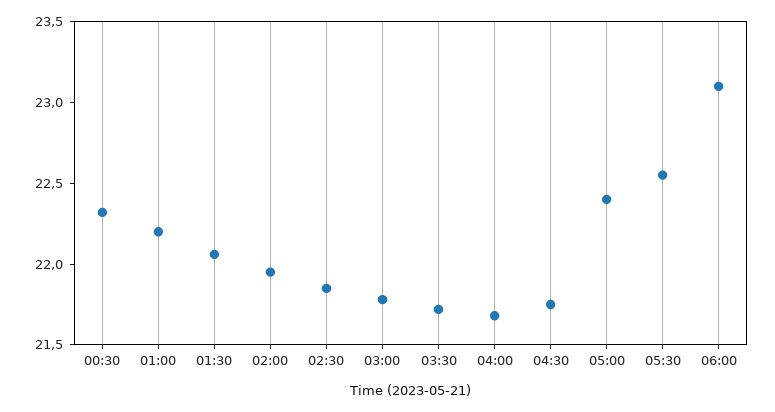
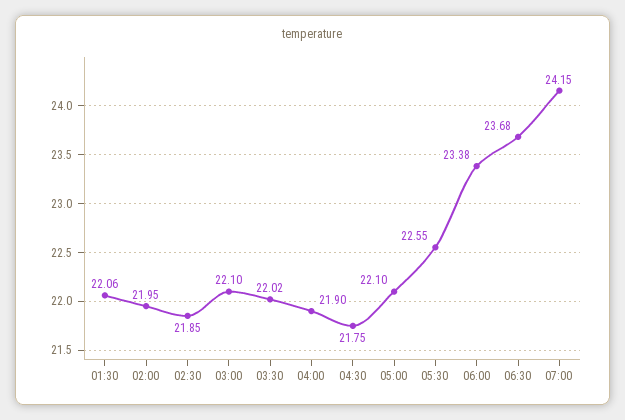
00:30: 22.3 -> none
01:00: 22.2 -> none
03:00: 21.8 -> 22.1
03:30: 21.7 -> 22.02
04:00: 21.7 -> 21.9
05:00: 22.4 -> 22.1
06:00: 23.1 -> 23.38
06:30: none -> 23.68
07:00: none -> 24.15

